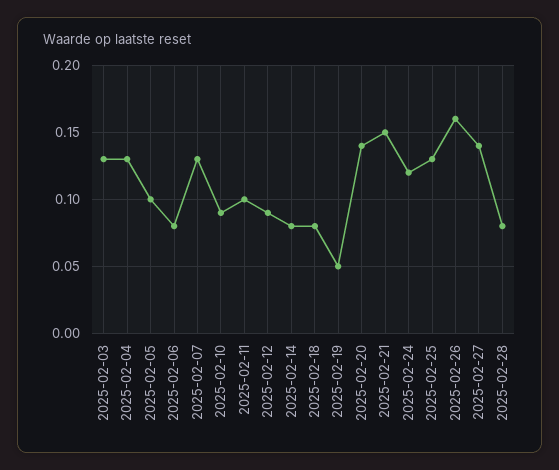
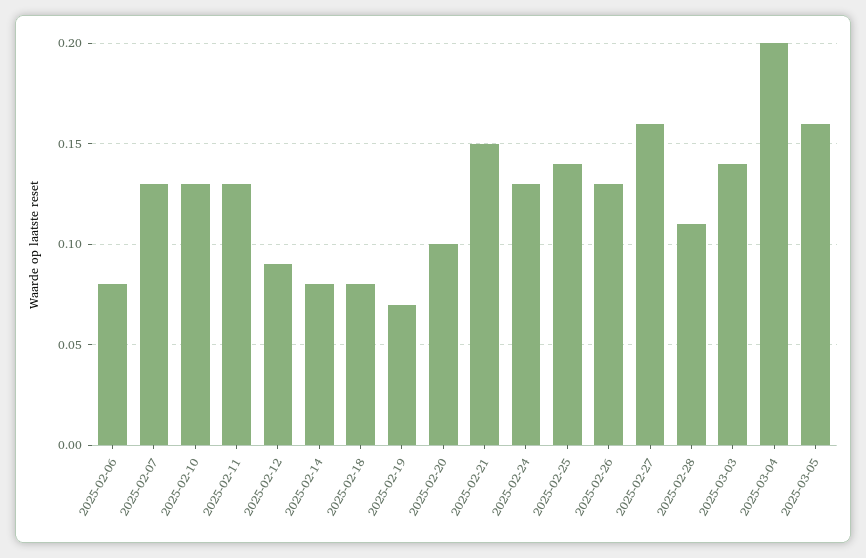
2025-02-03: 0.13 -> none
2025-02-04: 0.13 -> none
2025-02-05: 0.1 -> none
2025-02-10: 0.09 -> 0.13
2025-02-11: 0.1 -> 0.13
2025-02-19: 0.05 -> 0.07
2025-02-20: 0.14 -> 0.1
2025-02-24: 0.12 -> 0.13
2025-02-25: 0.13 -> 0.14
2025-02-26: 0.16 -> 0.13
2025-02-27: 0.14 -> 0.16
2025-02-28: 0.08 -> 0.11
2025-03-03: none -> 0.14
2025-03-04: none -> 0.2
2025-03-05: none -> 0.16

